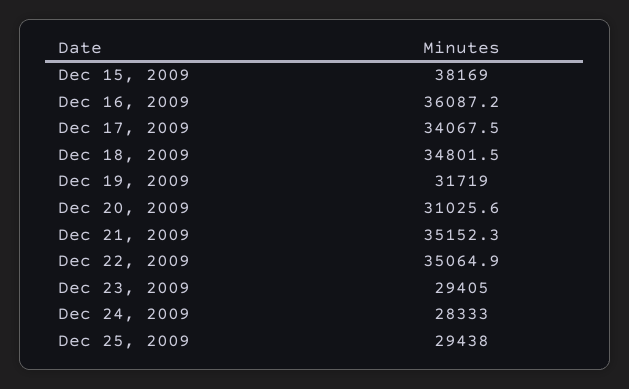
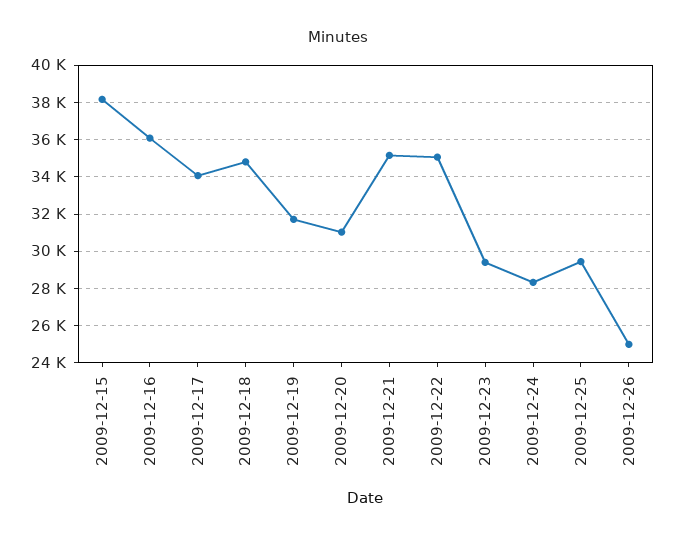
2009-12-26: none -> 25000

